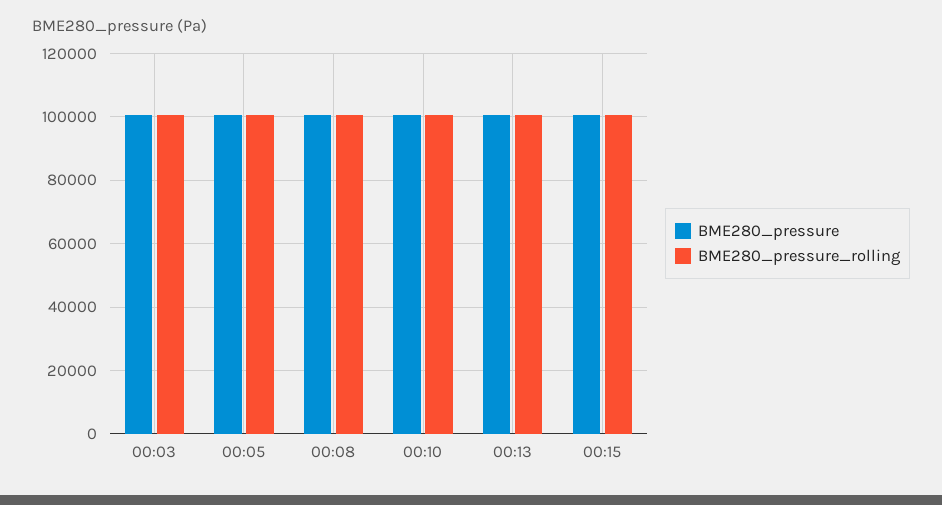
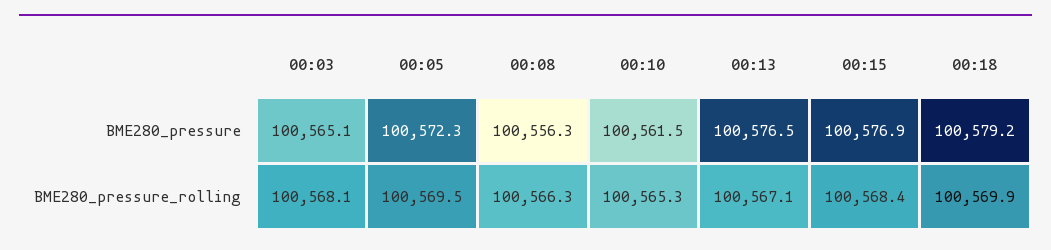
BME280_pressure, 00:18: none -> 100579.2
BME280_pressure_rolling, 00:18: none -> 100569.9

